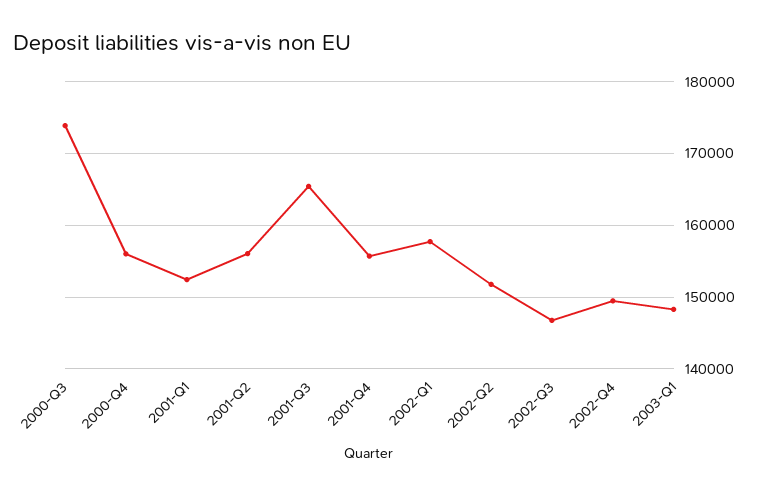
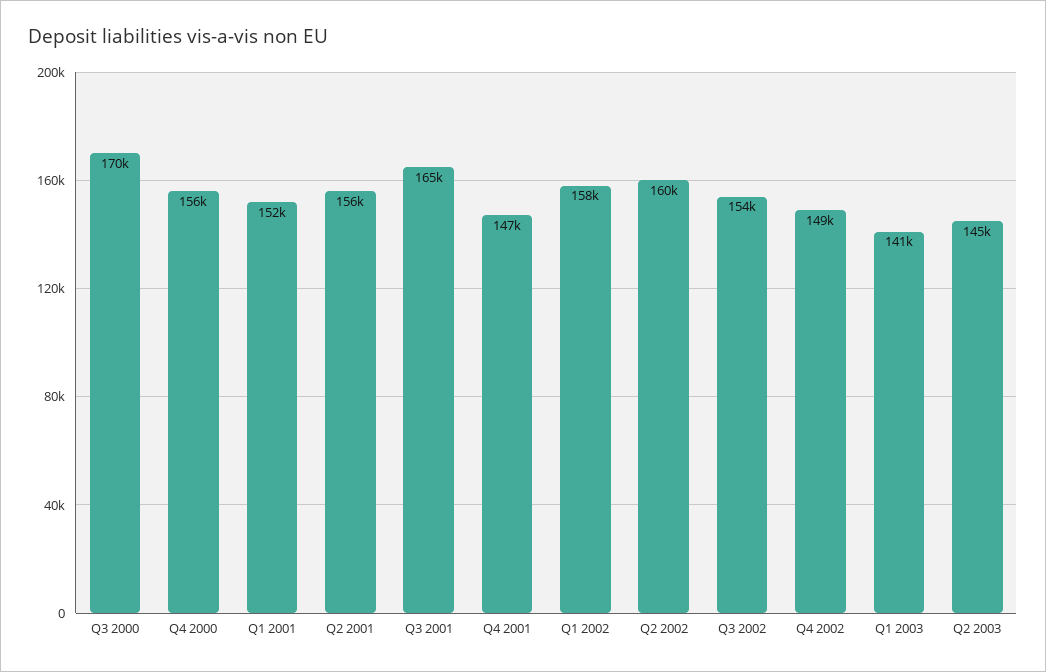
2000-Q3: 174000 -> 170000
2001-Q4: 156000 -> 147000
2002-Q2: 152000 -> 160000
2002-Q3: 147000 -> 154000
2003-Q1: 148000 -> 141000
Q2 2003: none -> 145000

